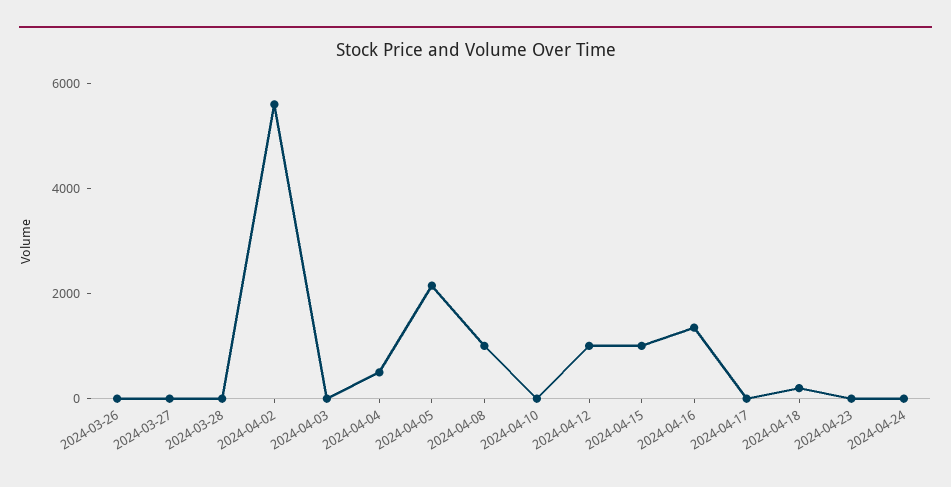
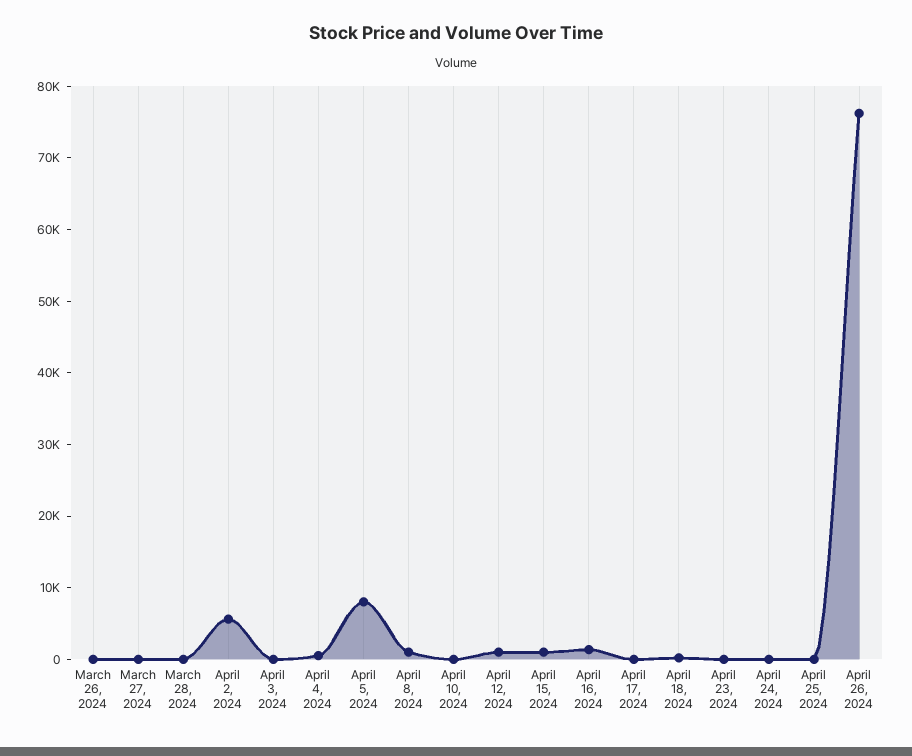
2024-04-05: 2000 -> 8000
April 25, 2024: none -> 0
April 26, 2024: none -> 76000

